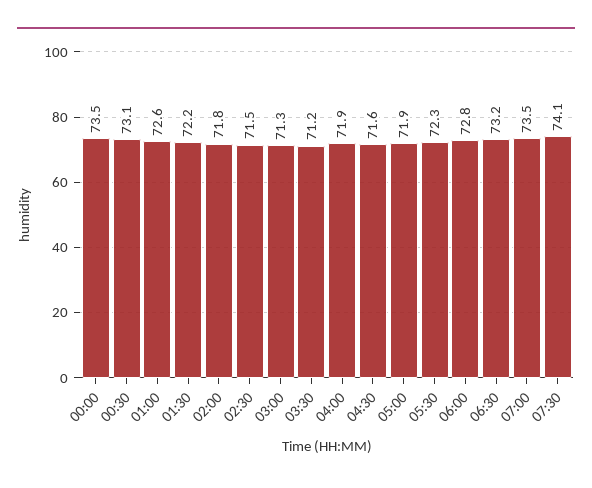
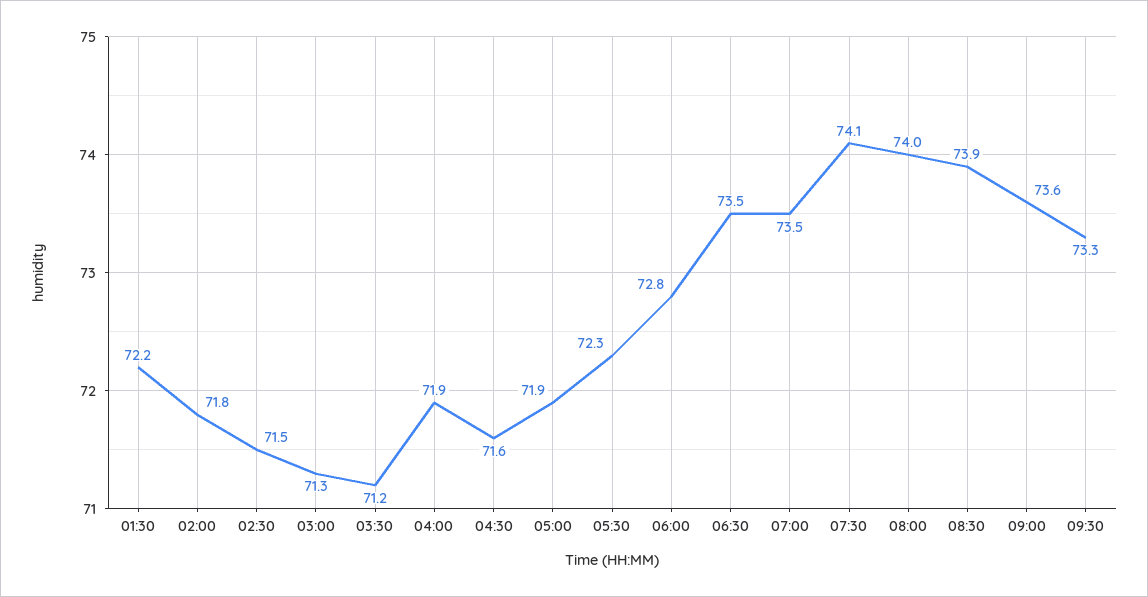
00:00: 73.5 -> none
00:30: 73.1 -> none
01:00: 72.6 -> none
06:30: 73.2 -> 73.5
08:00: none -> 74
08:30: none -> 73.9
09:00: none -> 73.6
09:30: none -> 73.3

